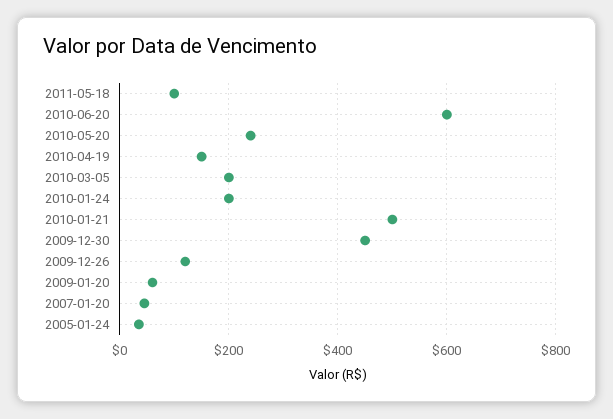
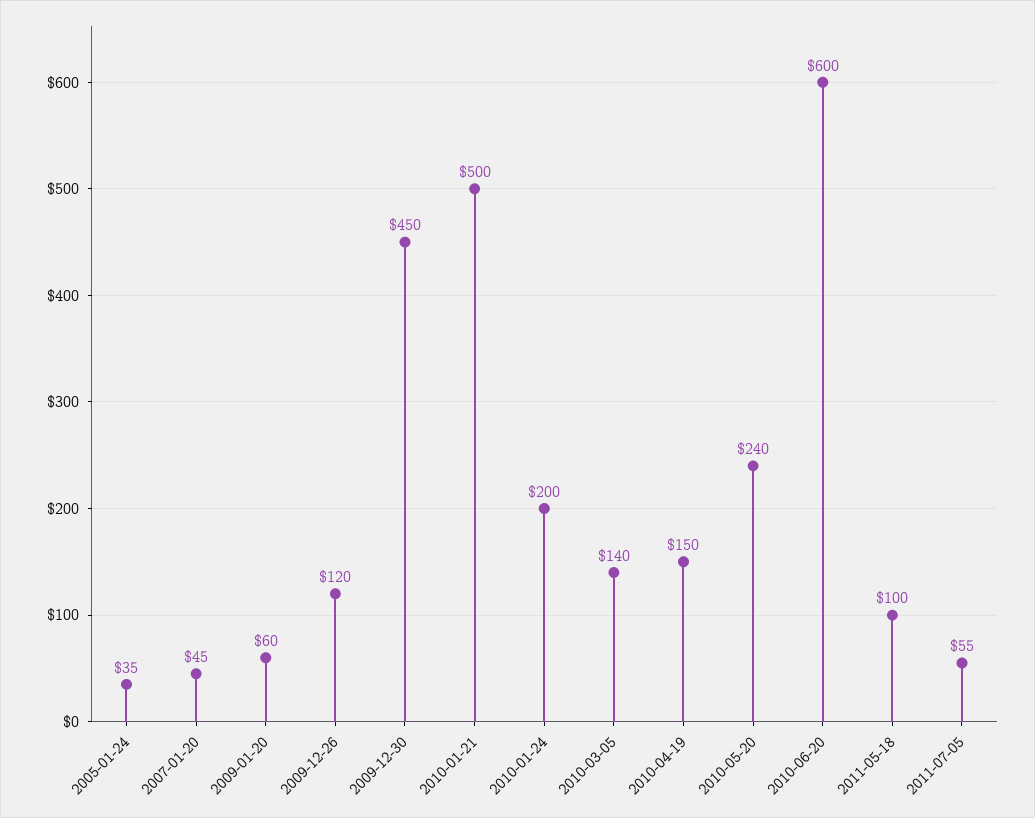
2010-03-05: 200 -> 140
2011-07-05: none -> 55

